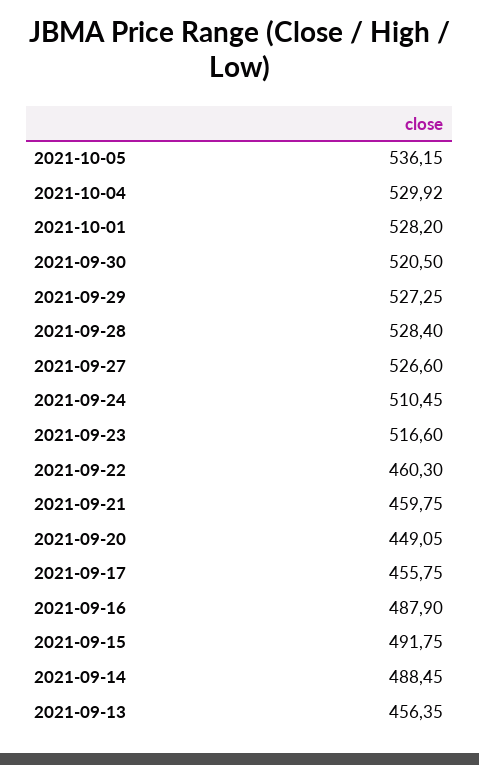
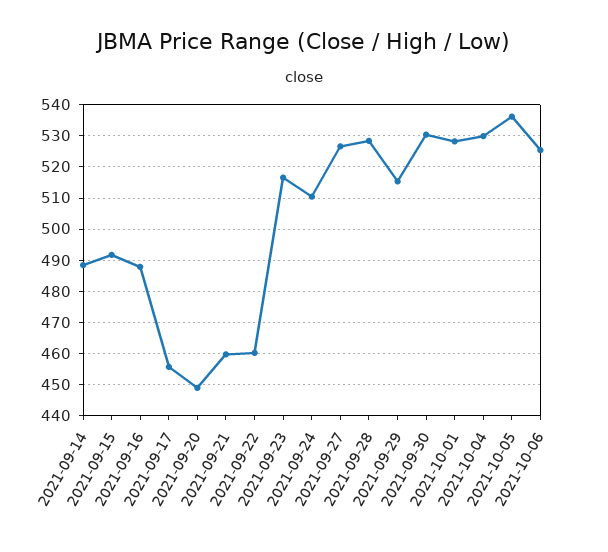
2021-09-30: 520.5 -> 530
2021-09-29: 527.25 -> 516
2021-09-13: 456.35 -> none
2021-10-06: none -> 526

